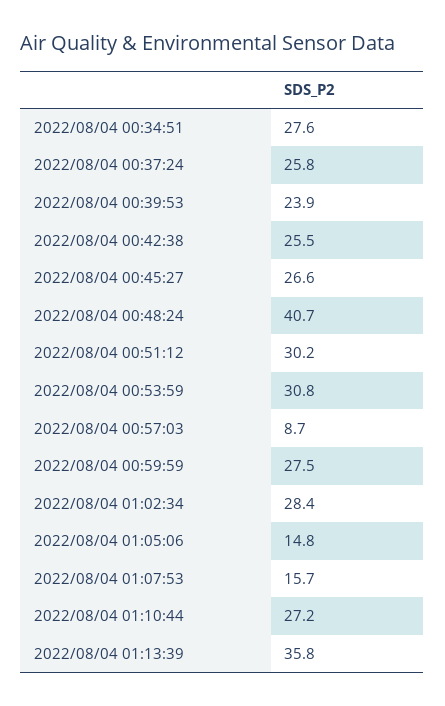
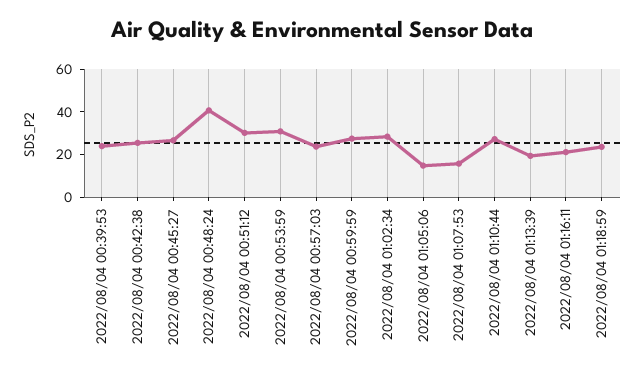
2022/08/04 00:34:51: 27.6 -> none
2022/08/04 00:37:24: 25.8 -> none
2022/08/04 00:57:03: 8.7 -> 25
2022/08/04 01:13:39: 35.8 -> 20
2022/08/04 01:16:11: none -> 20
2022/08/04 01:18:59: none -> 25

